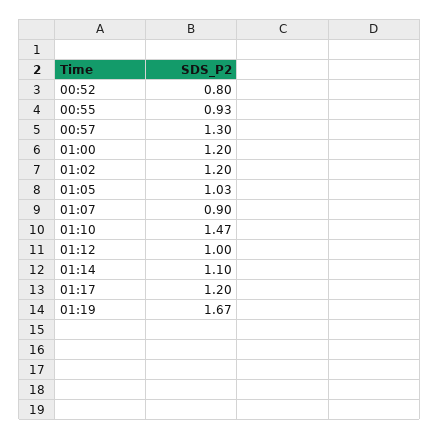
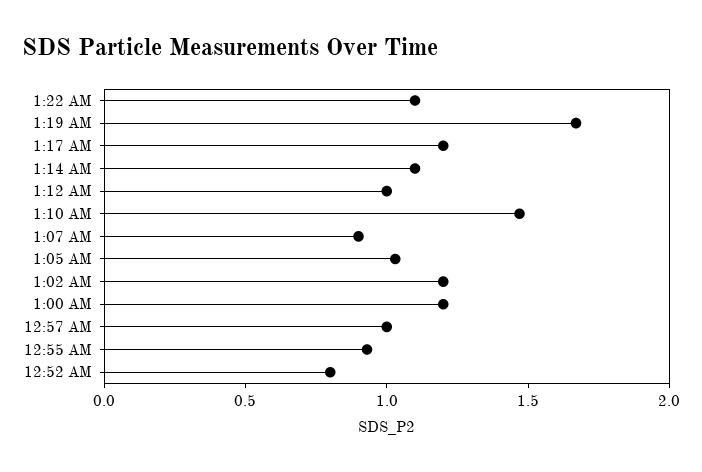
00:57: 1.3 -> 1
1:22 AM: none -> 1.1

